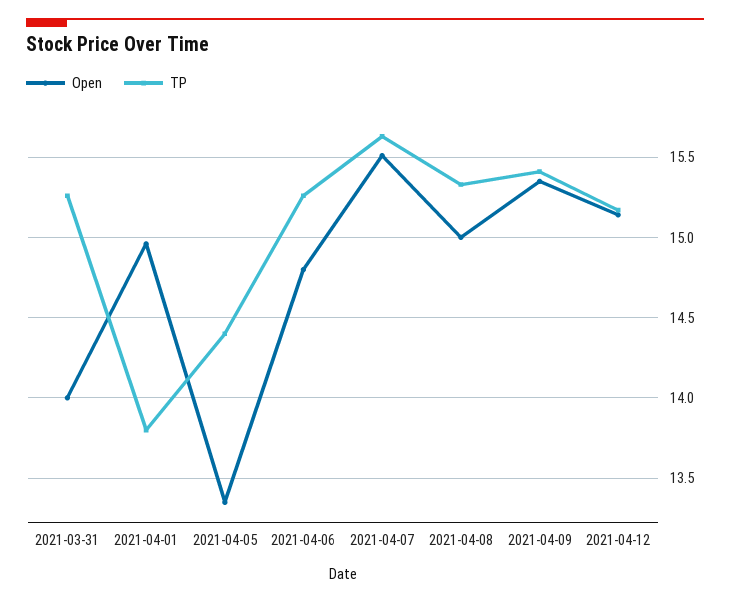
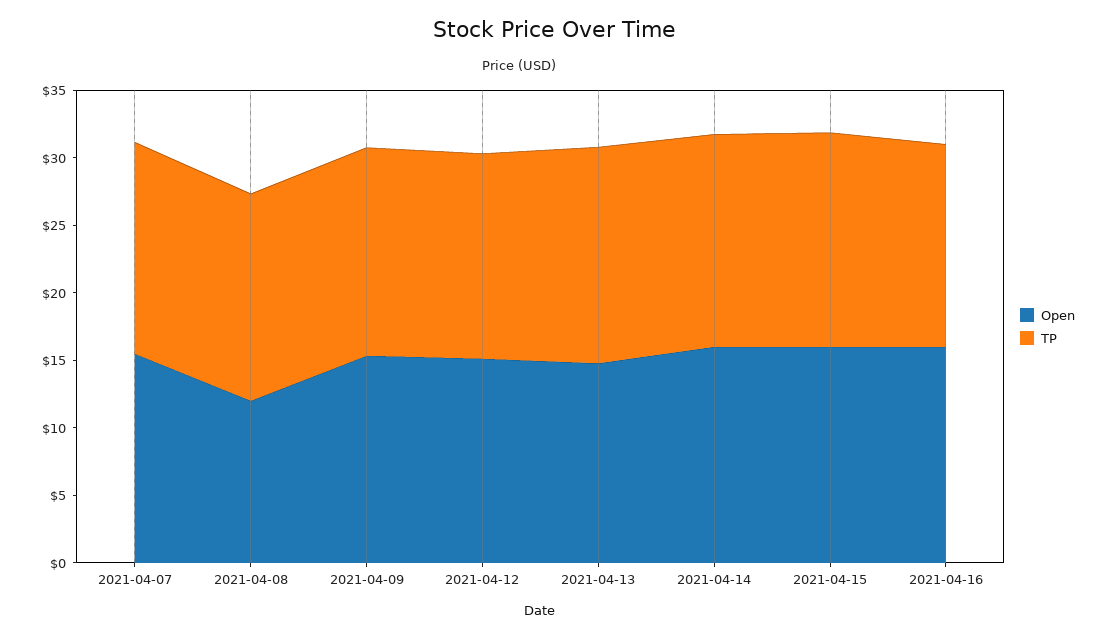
Open, 2021-03-31: 14 -> none
TP, 2021-03-31: 15.25 -> none
Open, 2021-04-01: 14.95 -> none
TP, 2021-04-01: 13.8 -> none
Open, 2021-04-05: 13.35 -> none
TP, 2021-04-05: 14.4 -> none
Open, 2021-04-06: 14.8 -> none
TP, 2021-04-06: 15.25 -> none
Open, 2021-04-08: 15 -> 12
Open, 2021-04-13: none -> 15
TP, 2021-04-13: none -> 16
Open, 2021-04-14: none -> 16
TP, 2021-04-14: none -> 16
Open, 2021-04-15: none -> 16
TP, 2021-04-15: none -> 16
Open, 2021-04-16: none -> 16
TP, 2021-04-16: none -> 15

